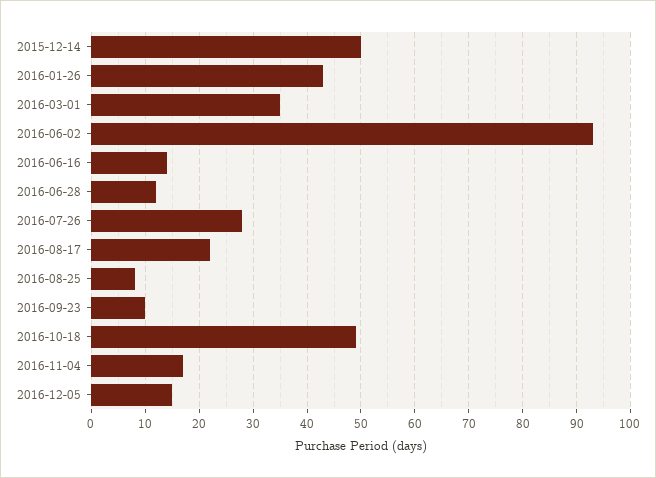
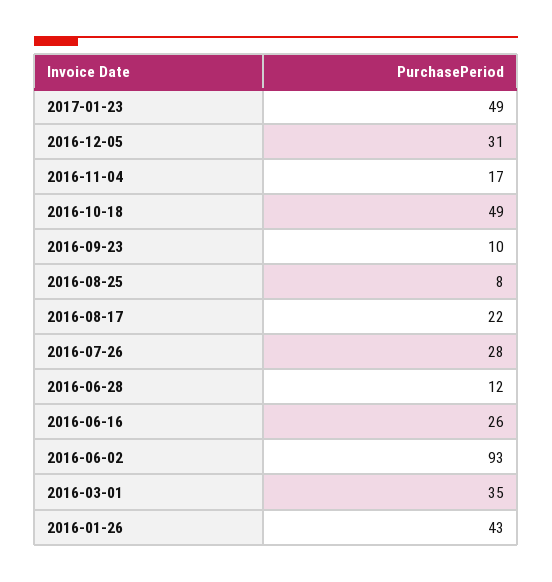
2015-12-14: 50 -> none
2016-06-16: 15 -> 26
2016-12-05: 15 -> 31
2017-01-23: none -> 49

